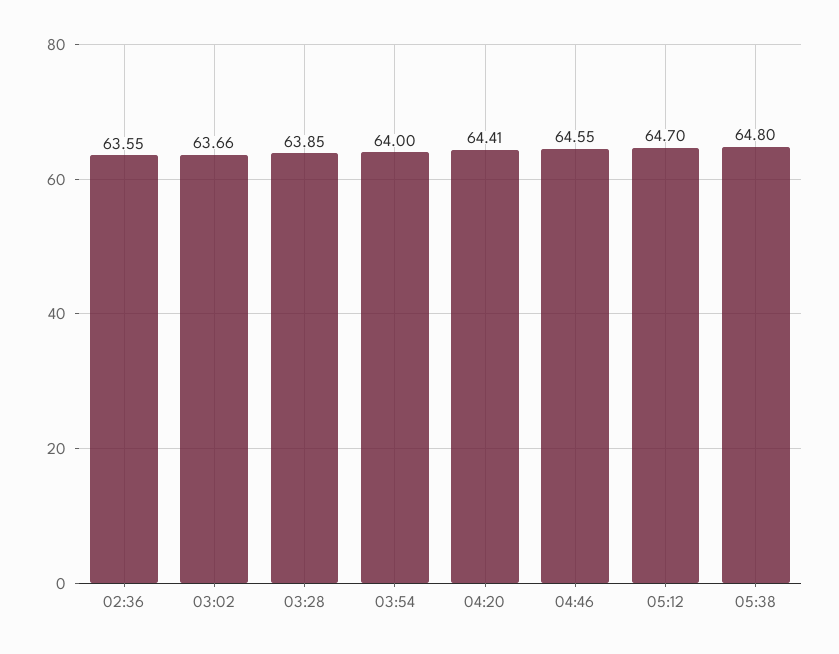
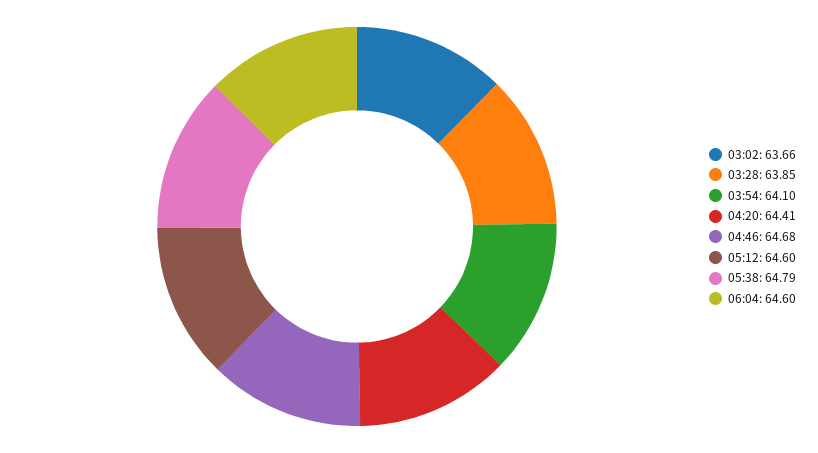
02:36: 63.55 -> none
03:54: 64 -> 64.1
04:46: 64.55 -> 64.68
05:12: 64.7 -> 64.6
05:38: 64.8 -> 64.79
06:04: none -> 64.6

